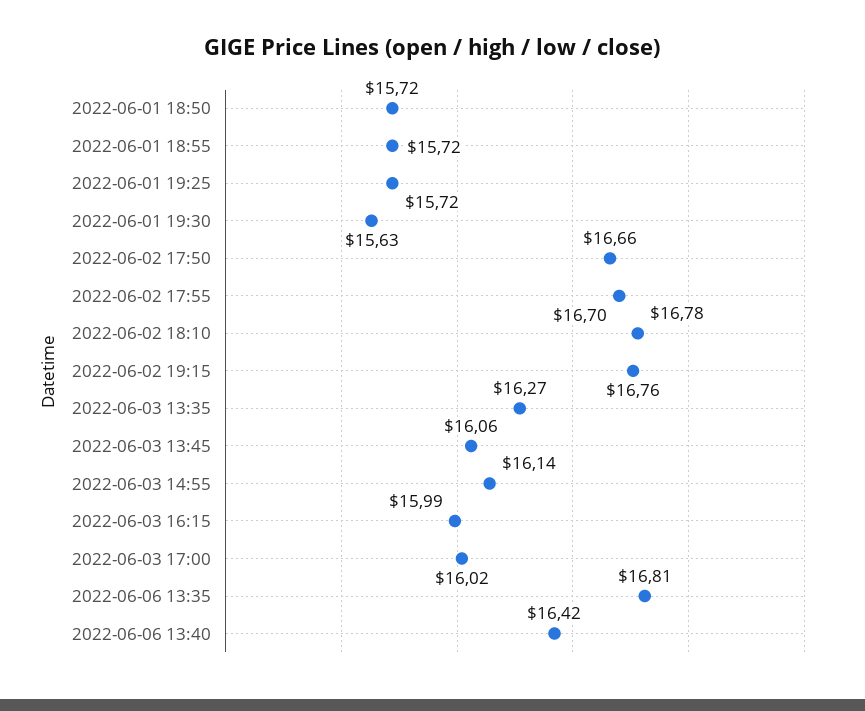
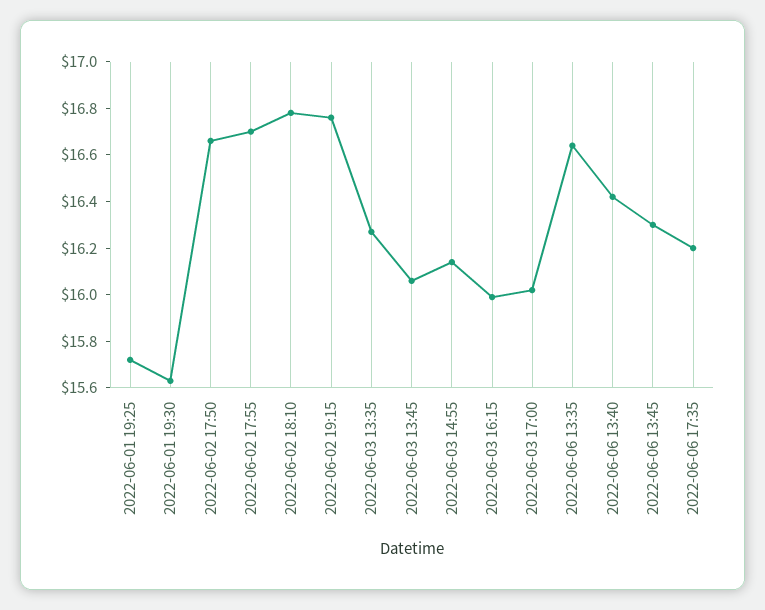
2022-06-01 18:50: 15.72 -> none
2022-06-01 18:55: 15.72 -> none
2022-06-06 13:35: 16.81 -> 16.65
2022-06-06 13:45: none -> 16.3
2022-06-06 17:35: none -> 16.2

